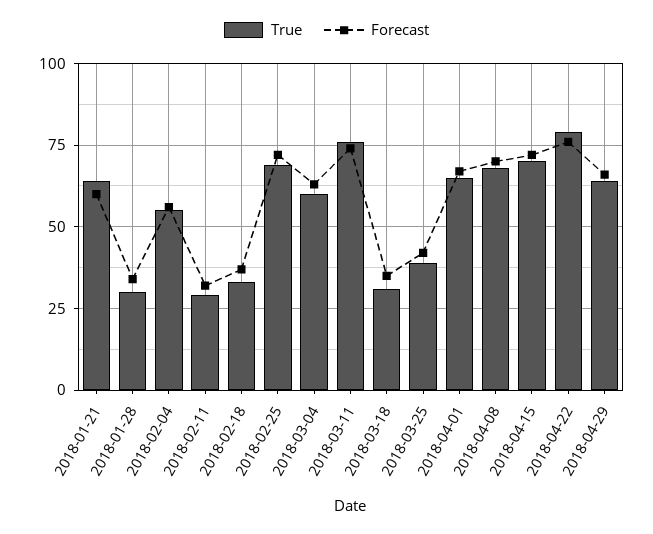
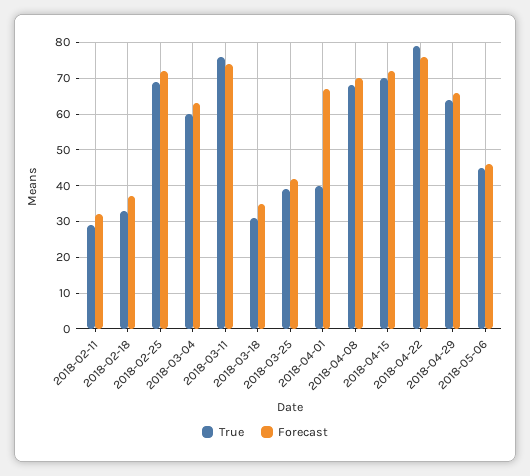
True, 2018-01-21: 65 -> none
Forecast, 2018-01-21: 60 -> none
True, 2018-01-28: 30 -> none
Forecast, 2018-01-28: 35 -> none
True, 2018-02-04: 55 -> none
Forecast, 2018-02-04: 55 -> none
True, 2018-04-01: 65 -> 40
True, 2018-05-06: none -> 45
Forecast, 2018-05-06: none -> 45

